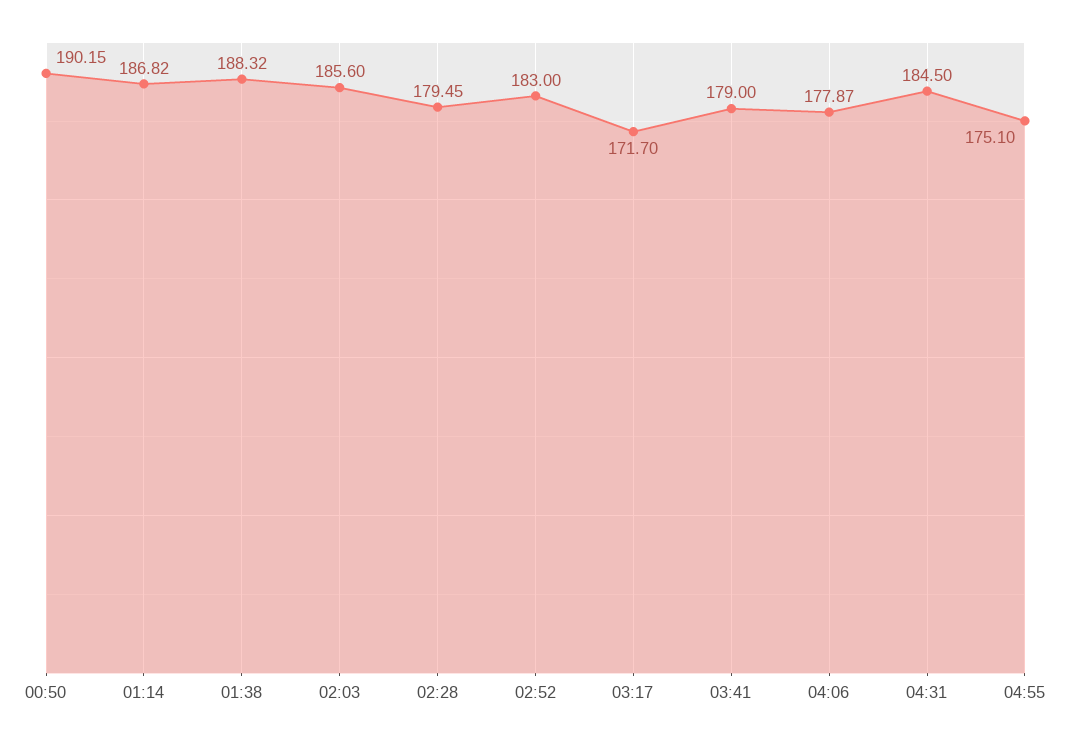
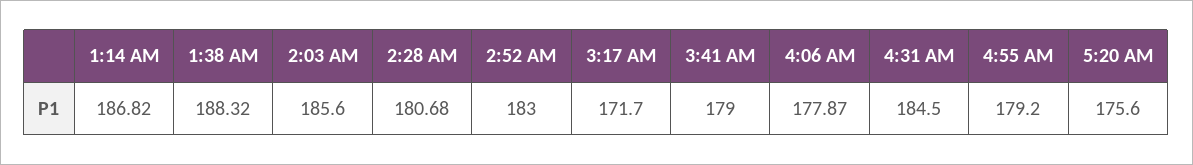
00:50: 190.15 -> none
02:28: 179.45 -> 180.68
04:55: 175.1 -> 179.2
5:20 AM: none -> 175.6

